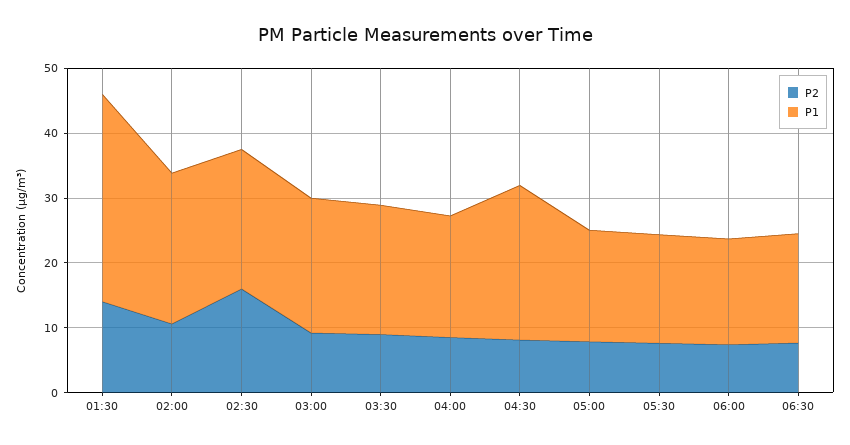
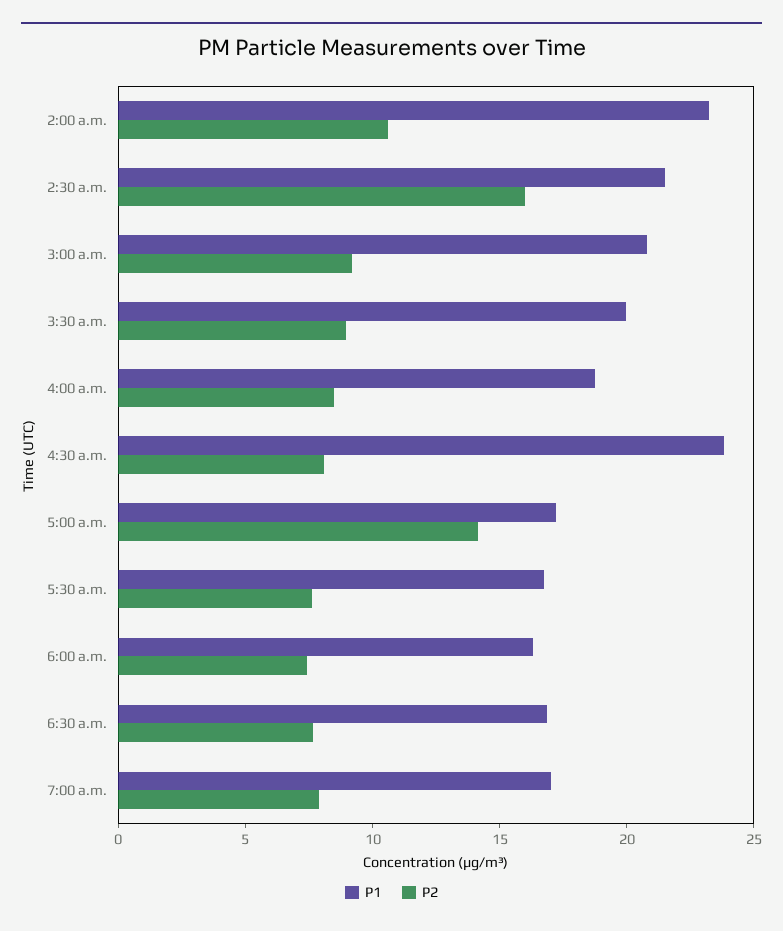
P2, 01:30: 14 -> none
P1, 01:30: 32 -> none
P2, 05:00: 8 -> 14
P1, 7:00 a.m.: none -> 17
P2, 7:00 a.m.: none -> 8

